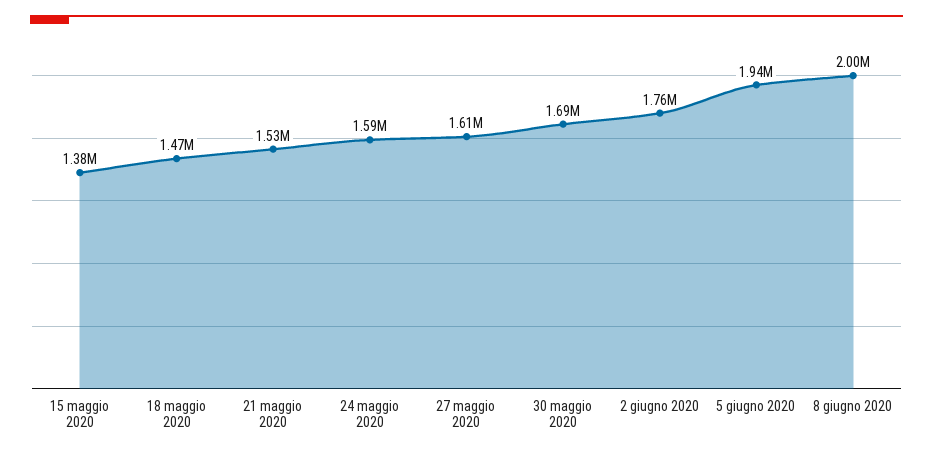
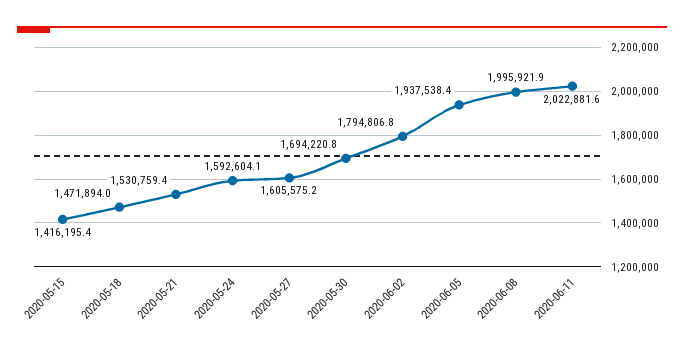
15 maggio 2020: 1380000 -> 1416195.4
2 giugno 2020: 1760000 -> 1794806.8
2020-06-11: none -> 2022881.6

